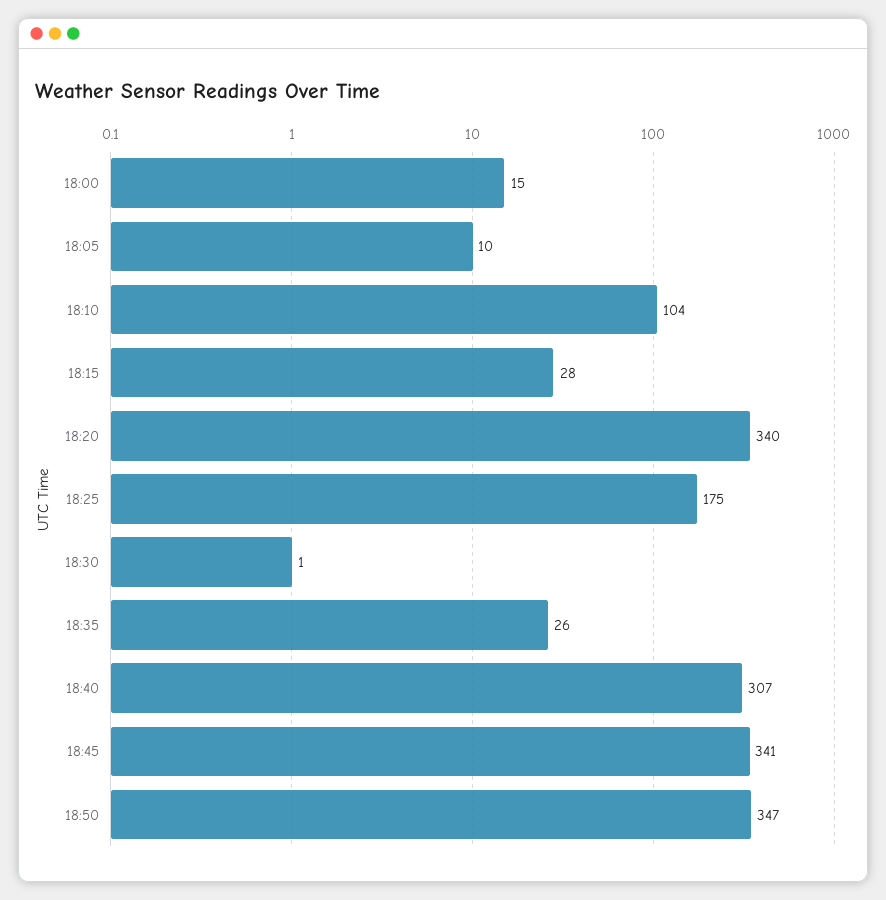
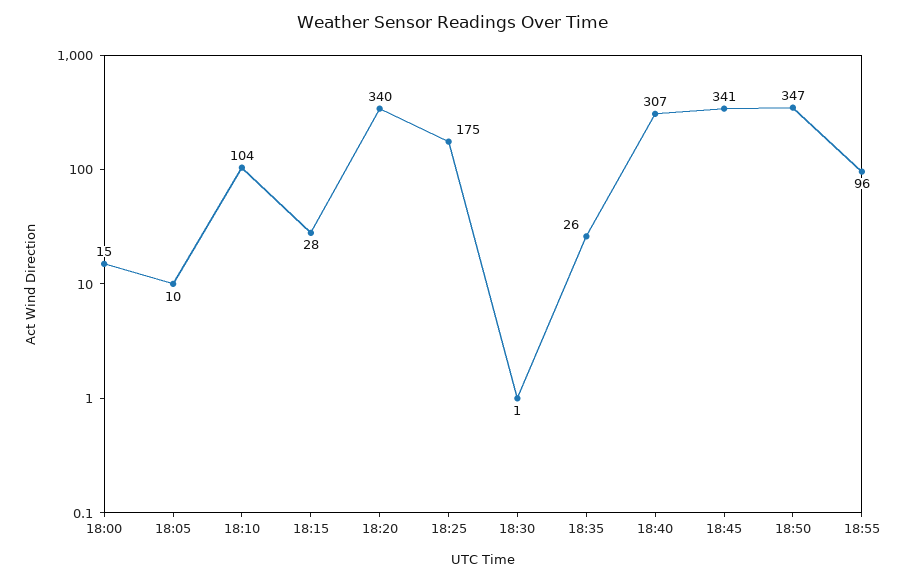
18:55: none -> 96

